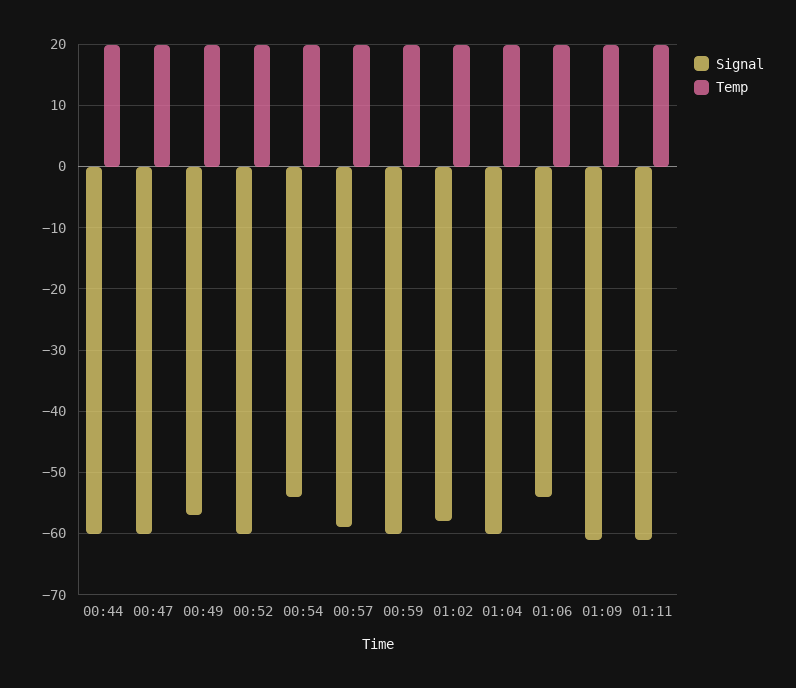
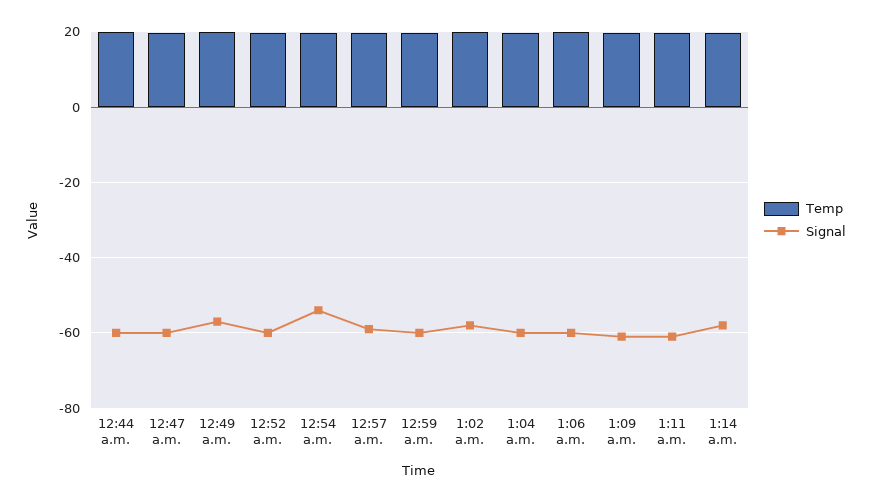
Signal, 01:06: -54 -> -60
Temp, 1:14 a.m.: none -> 20
Signal, 1:14 a.m.: none -> -58

